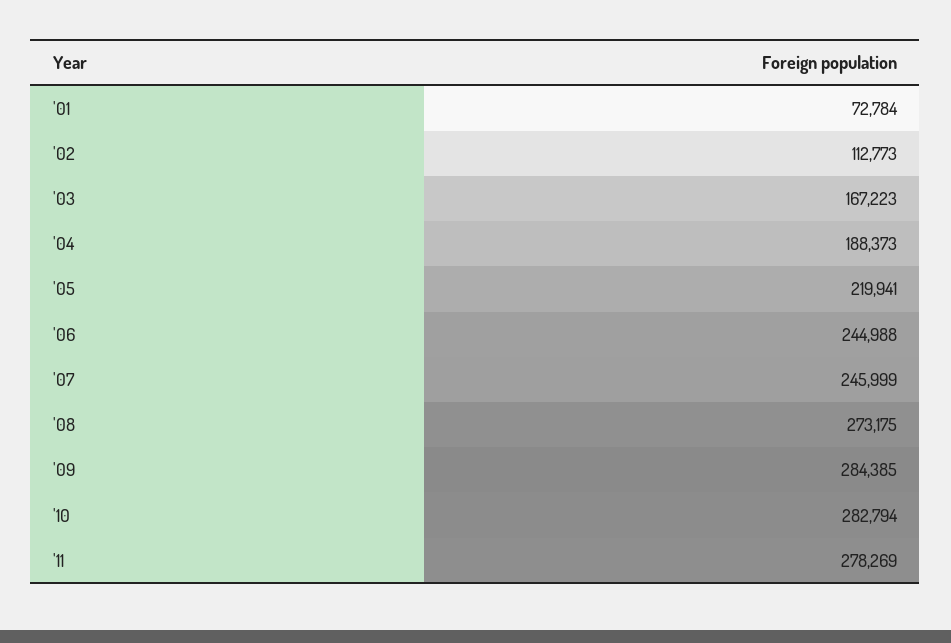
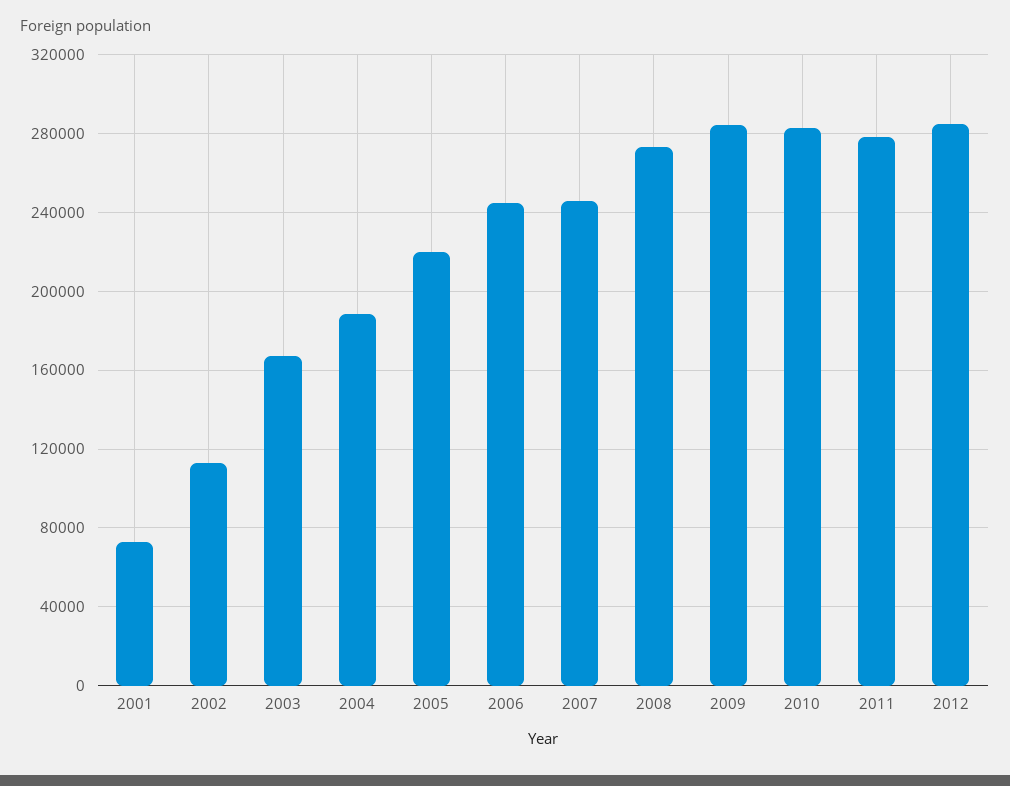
2012: none -> 285000

